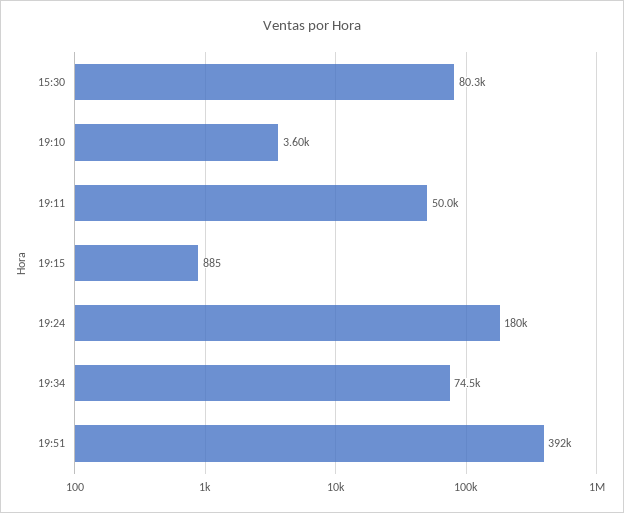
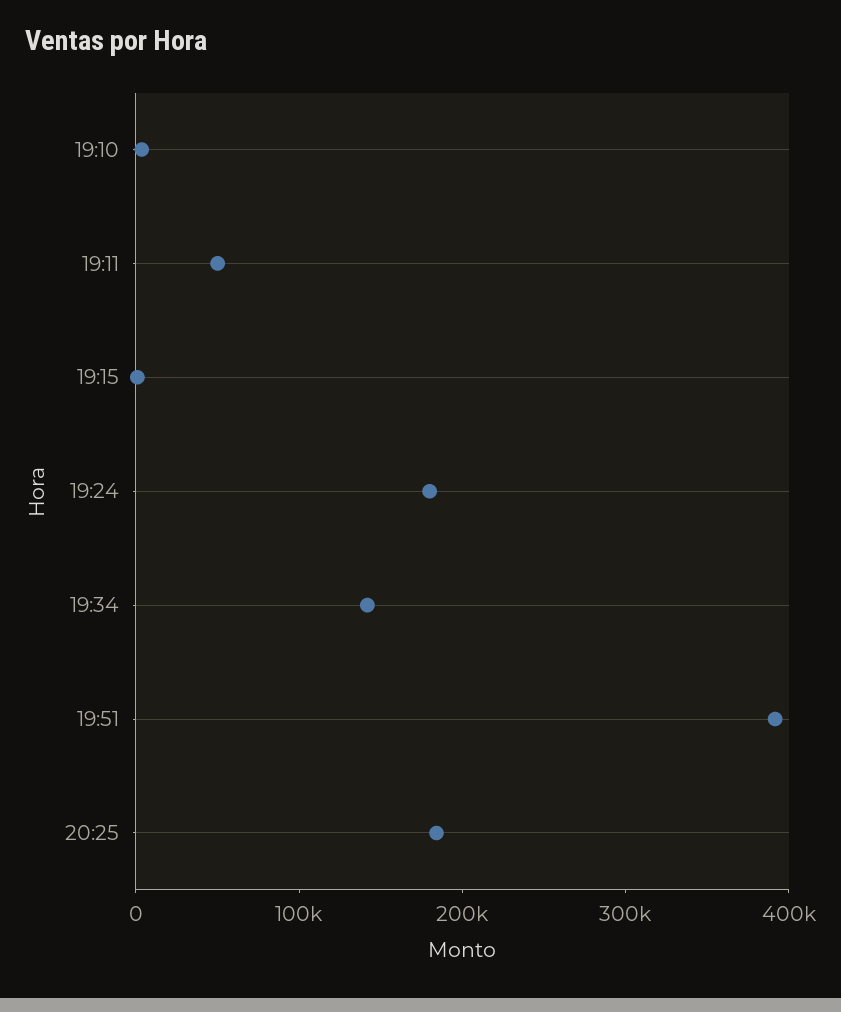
15:30: 80300 -> none
19:34: 74500 -> 140000
20:25: none -> 180000

